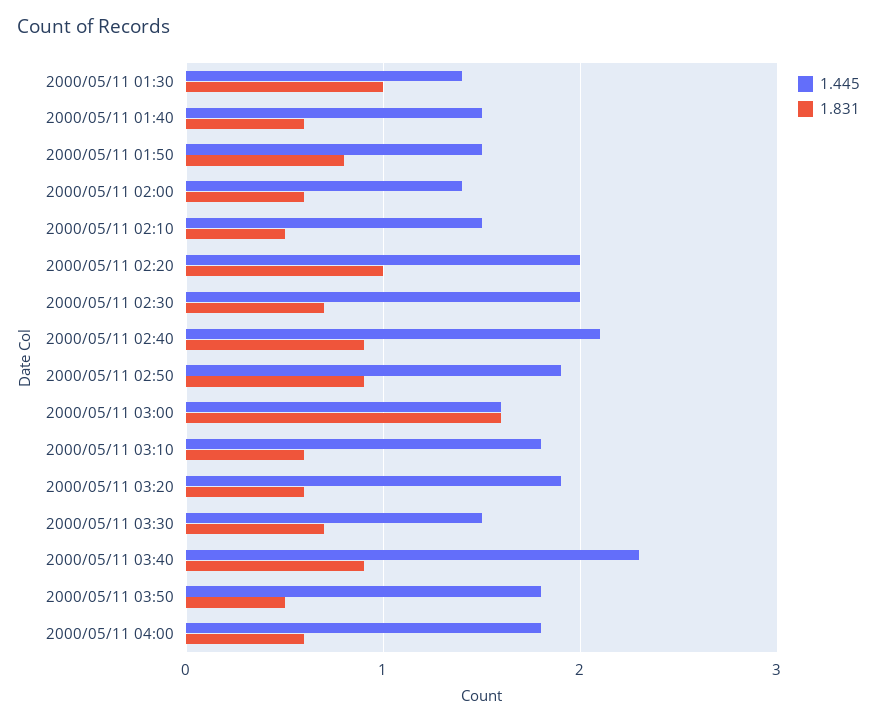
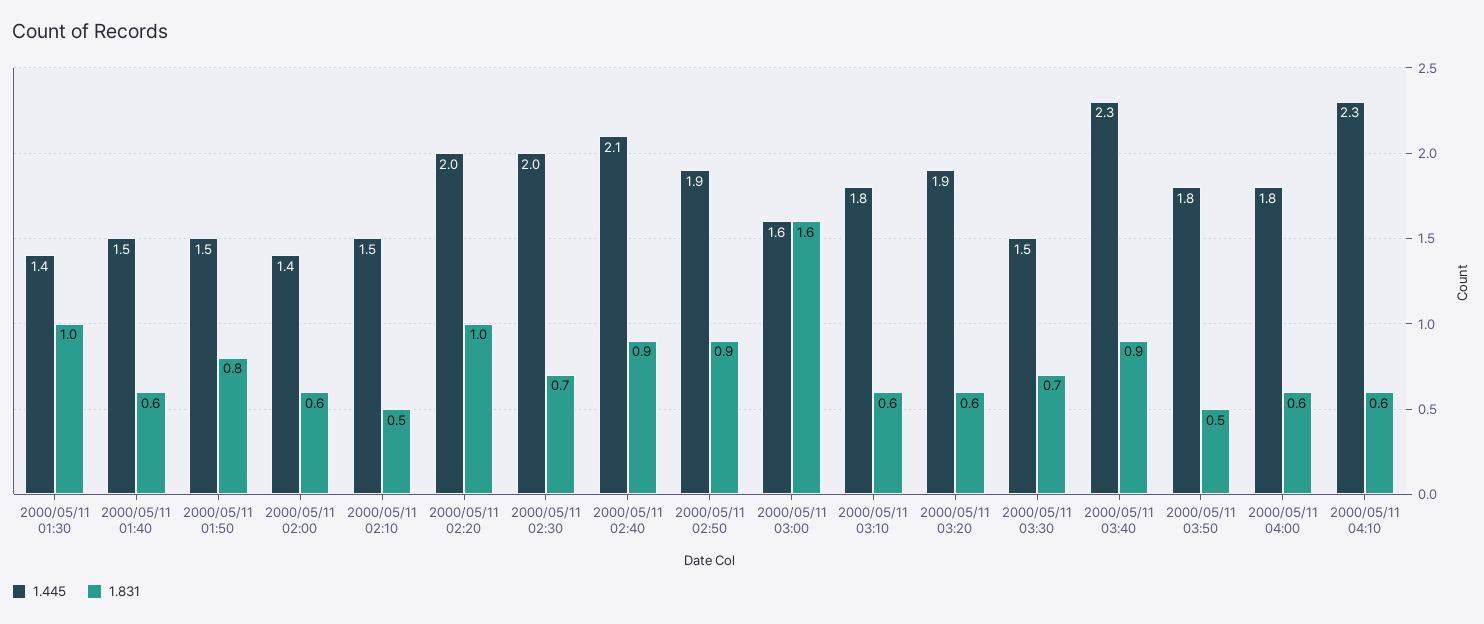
1.445, 2000/05/11 04:10: none -> 2.3
1.831, 2000/05/11 04:10: none -> 0.6

